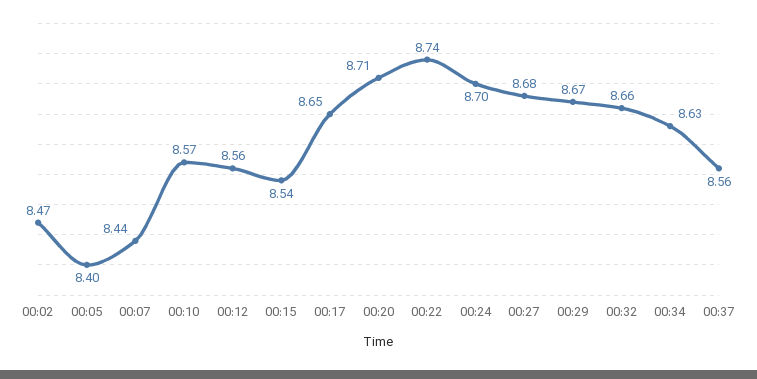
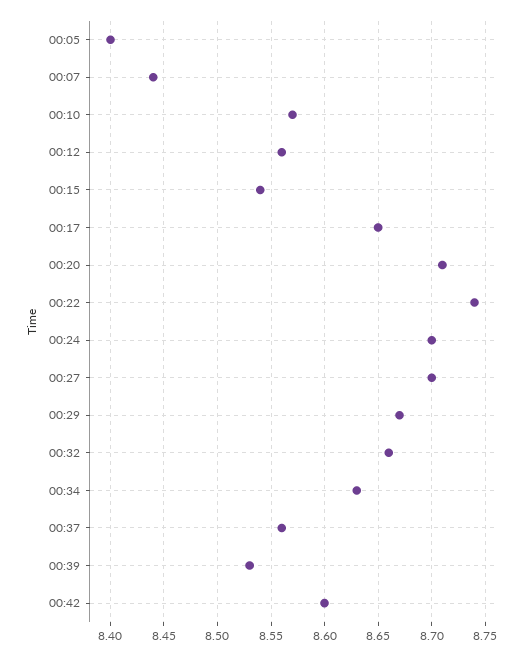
00:02: 8.47 -> none
00:27: 8.68 -> 8.7
00:39: none -> 8.53
00:42: none -> 8.6

